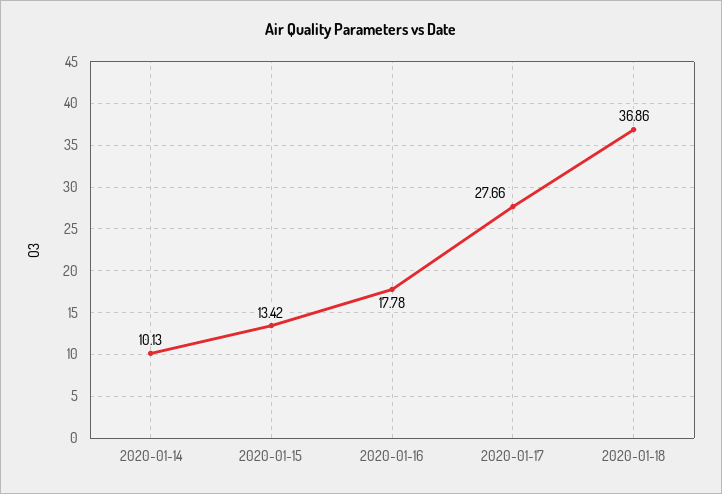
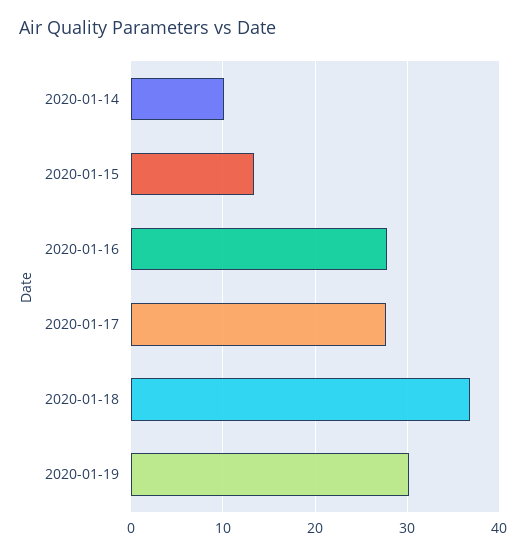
2020-01-16: 17.78 -> 28
2020-01-19: none -> 30

